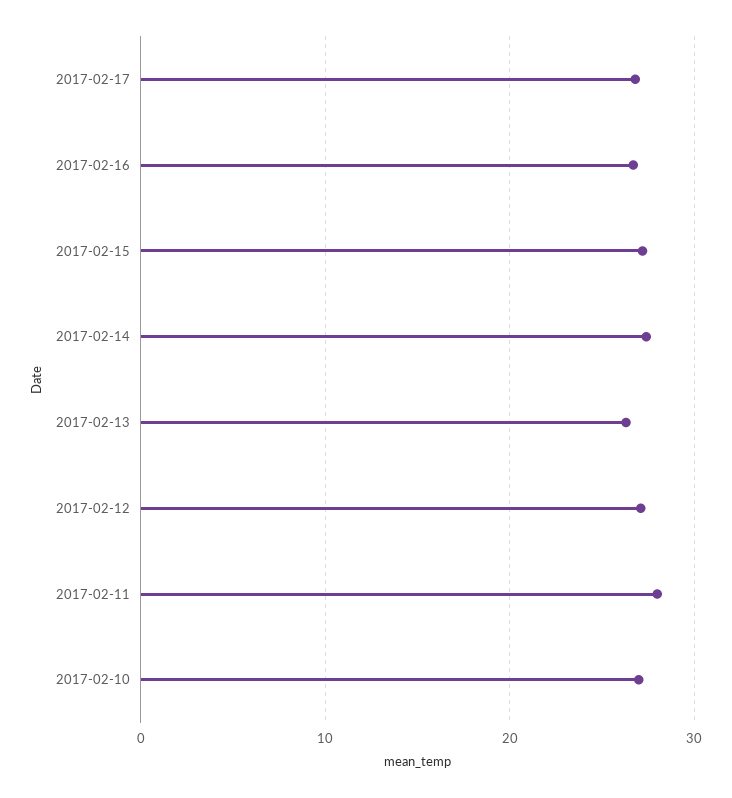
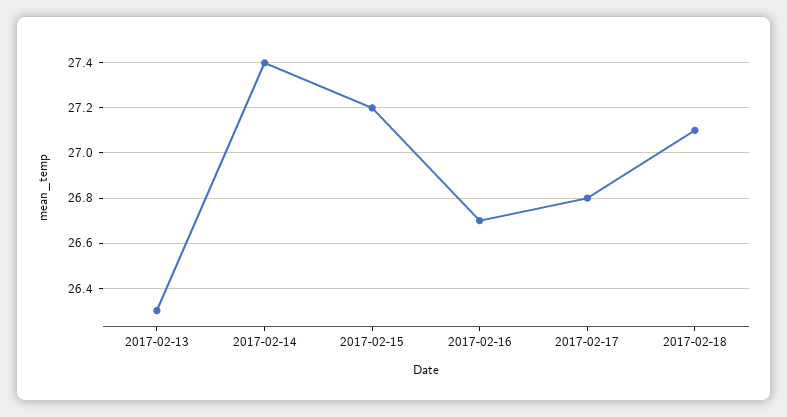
2017-02-12: 27 -> none
2017-02-11: 28 -> none
2017-02-10: 27 -> none
2017-02-18: none -> 27.1

